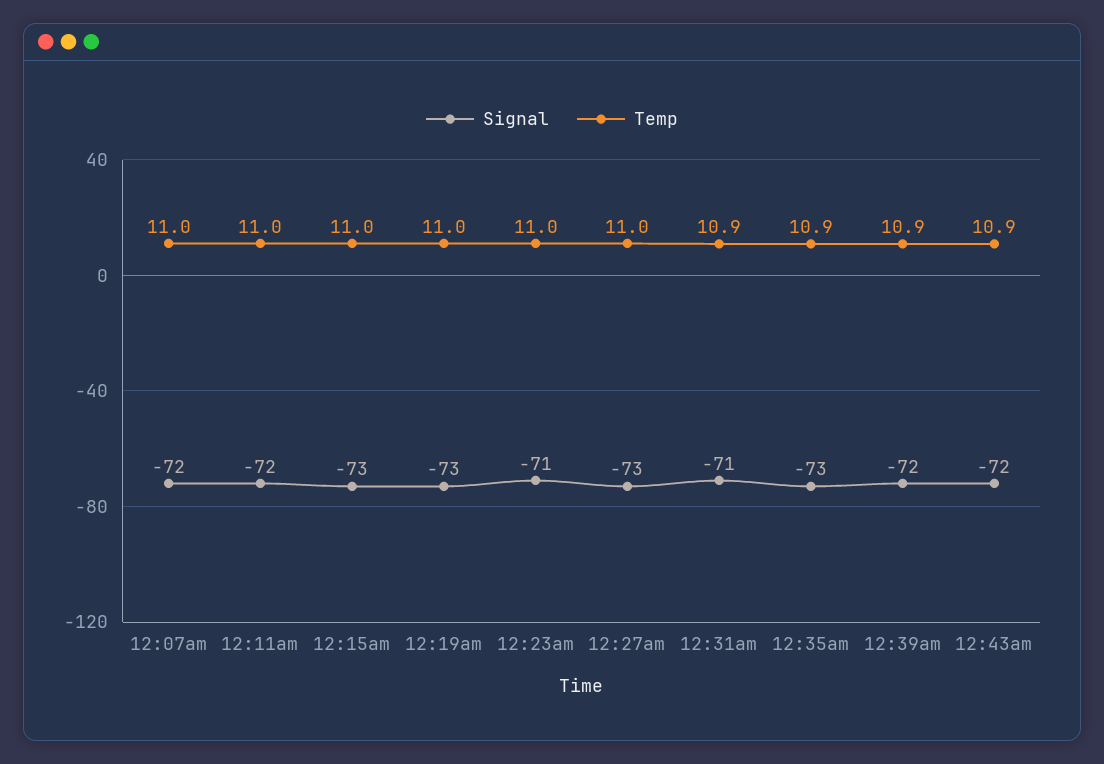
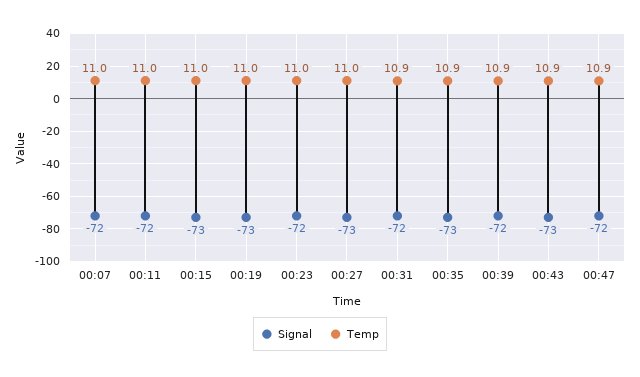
Signal, 12:23am: -71 -> -72
Signal, 12:31am: -71 -> -72
Signal, 12:43am: -72 -> -73
Signal, 00:47: none -> -72
Temp, 00:47: none -> 10.9

